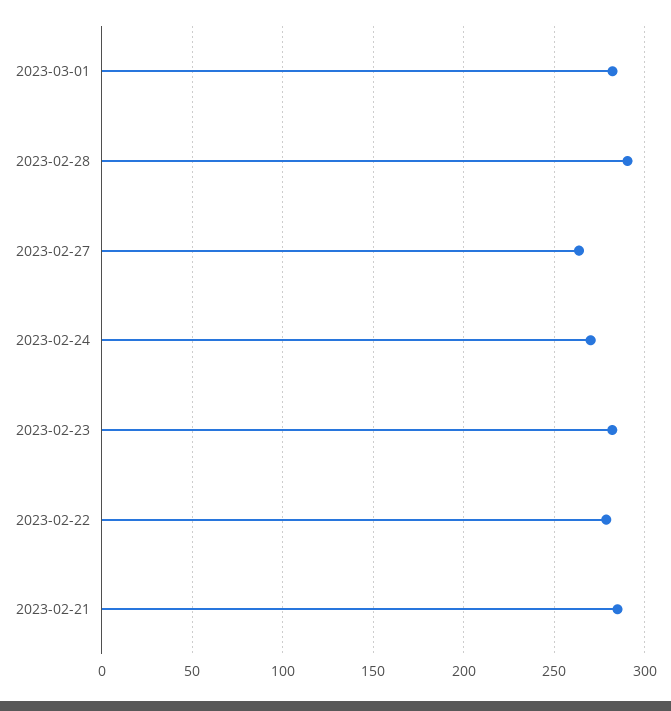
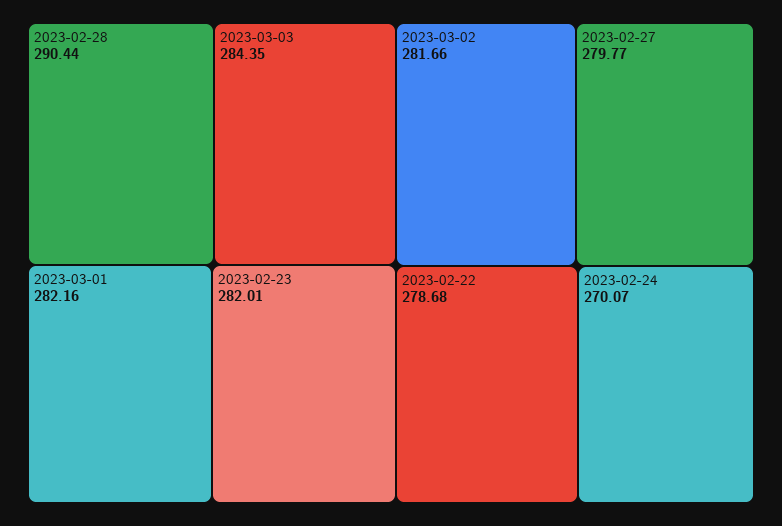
2023-02-27: 265 -> 279.77
2023-02-21: 285 -> none
2023-03-03: none -> 284.35
2023-03-02: none -> 281.66

